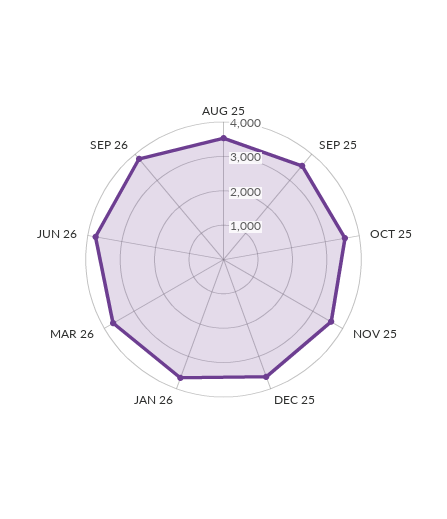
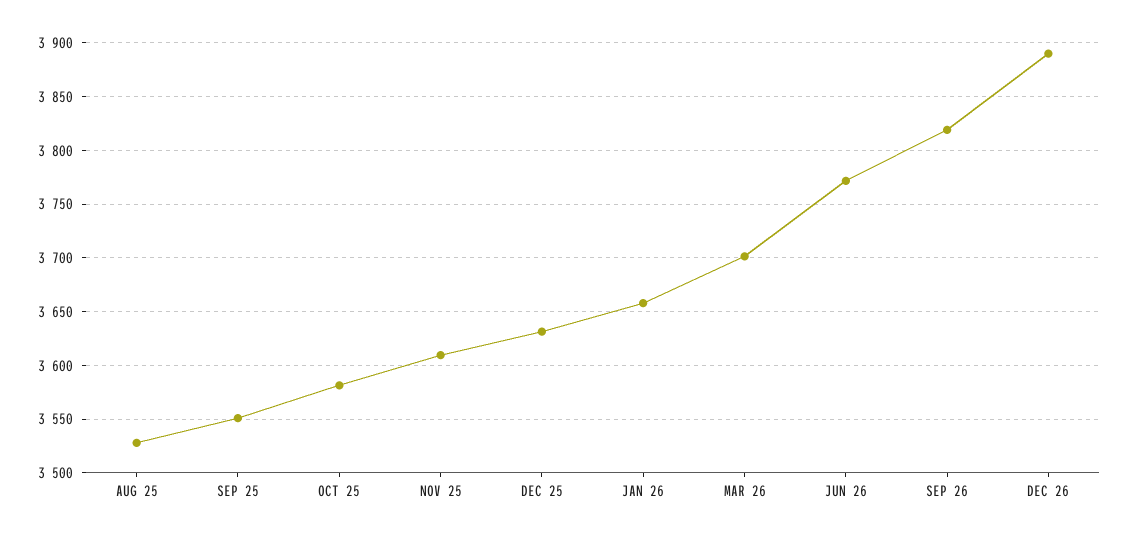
DEC 26: none -> 3890

